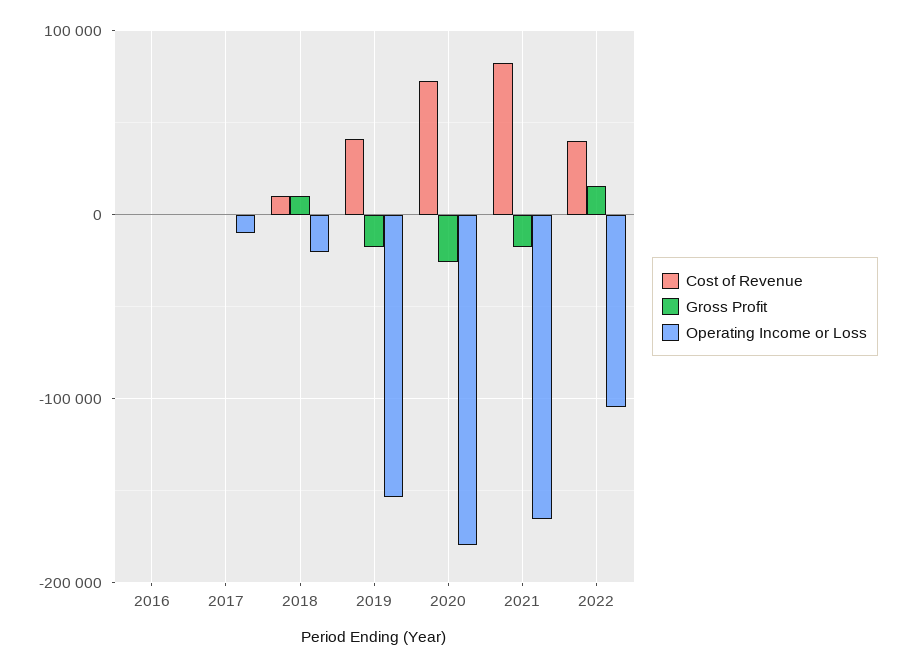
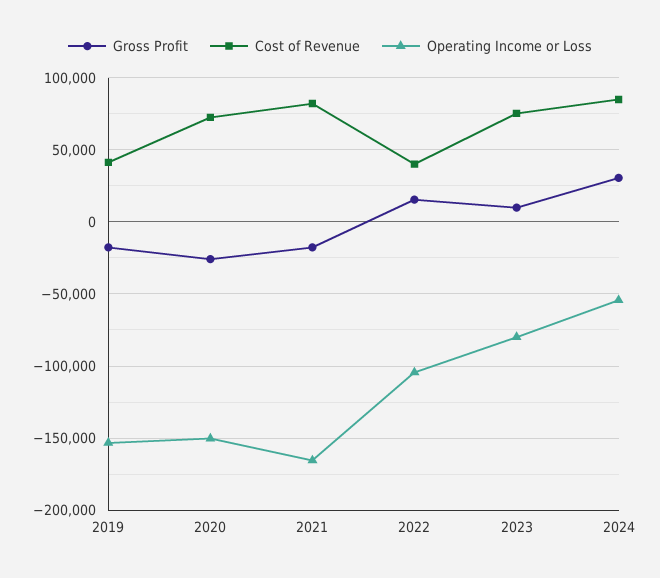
Cost of Revenue, 2016: 0 -> none
Gross Profit, 2016: 0 -> none
Operating Income or Loss, 2016: 0 -> none
Cost of Revenue, 2017: 0 -> none
Gross Profit, 2017: 0 -> none
Operating Income or Loss, 2017: -10000 -> none
Cost of Revenue, 2018: 10000 -> none
Gross Profit, 2018: 10000 -> none
Operating Income or Loss, 2018: -20000 -> none
Operating Income or Loss, 2020: -180000 -> -150000
Gross Profit, 2023: none -> 10000
Cost of Revenue, 2023: none -> 75000
Operating Income or Loss, 2023: none -> -80000
Gross Profit, 2024: none -> 30000
Cost of Revenue, 2024: none -> 85000
Operating Income or Loss, 2024: none -> -55000

